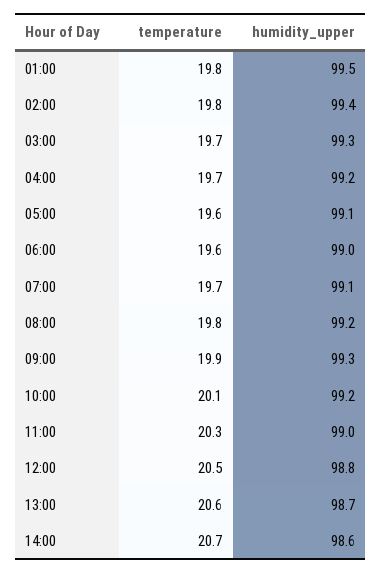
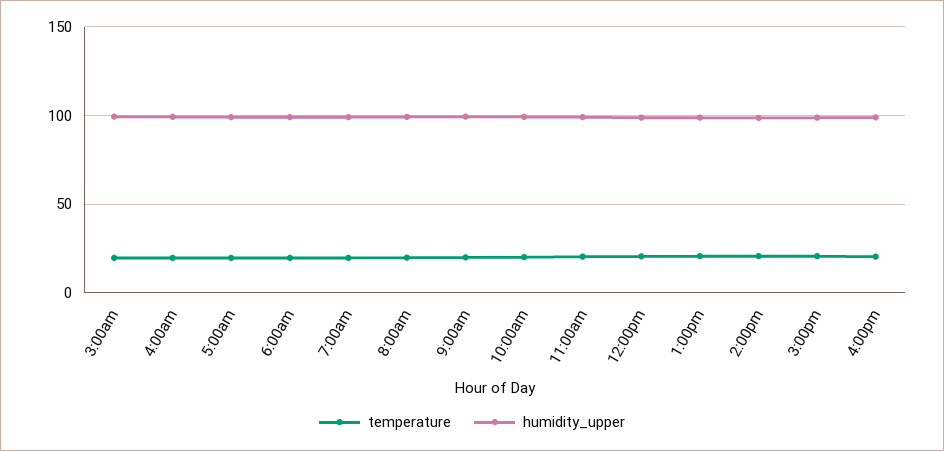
temperature, 01:00: 19.8 -> none
humidity_upper, 01:00: 99.5 -> none
temperature, 02:00: 19.8 -> none
humidity_upper, 02:00: 99.4 -> none
temperature, 3:00pm: none -> 20
humidity_upper, 3:00pm: none -> 100
temperature, 4:00pm: none -> 20
humidity_upper, 4:00pm: none -> 100

